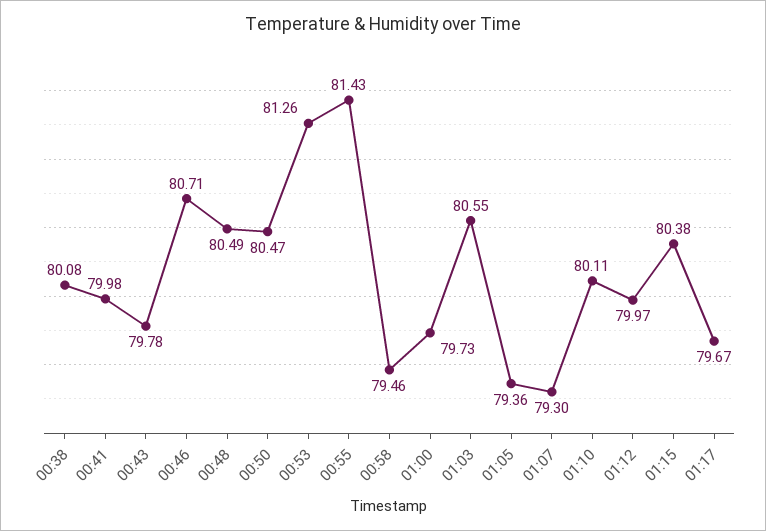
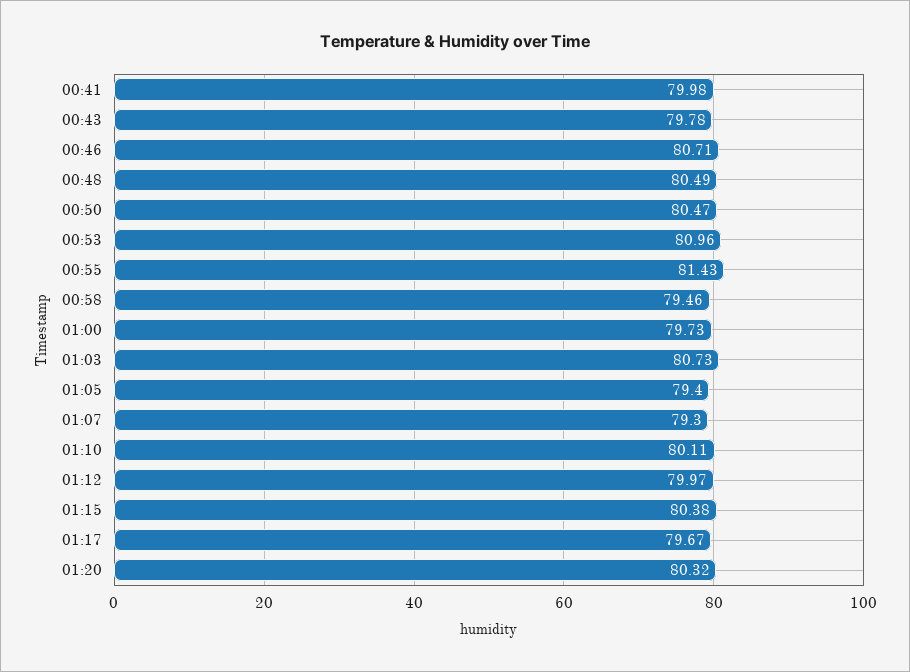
00:38: 80.08 -> none
00:53: 81.26 -> 80.96
01:03: 80.55 -> 80.73
01:05: 79.36 -> 79.4
01:20: none -> 80.32

